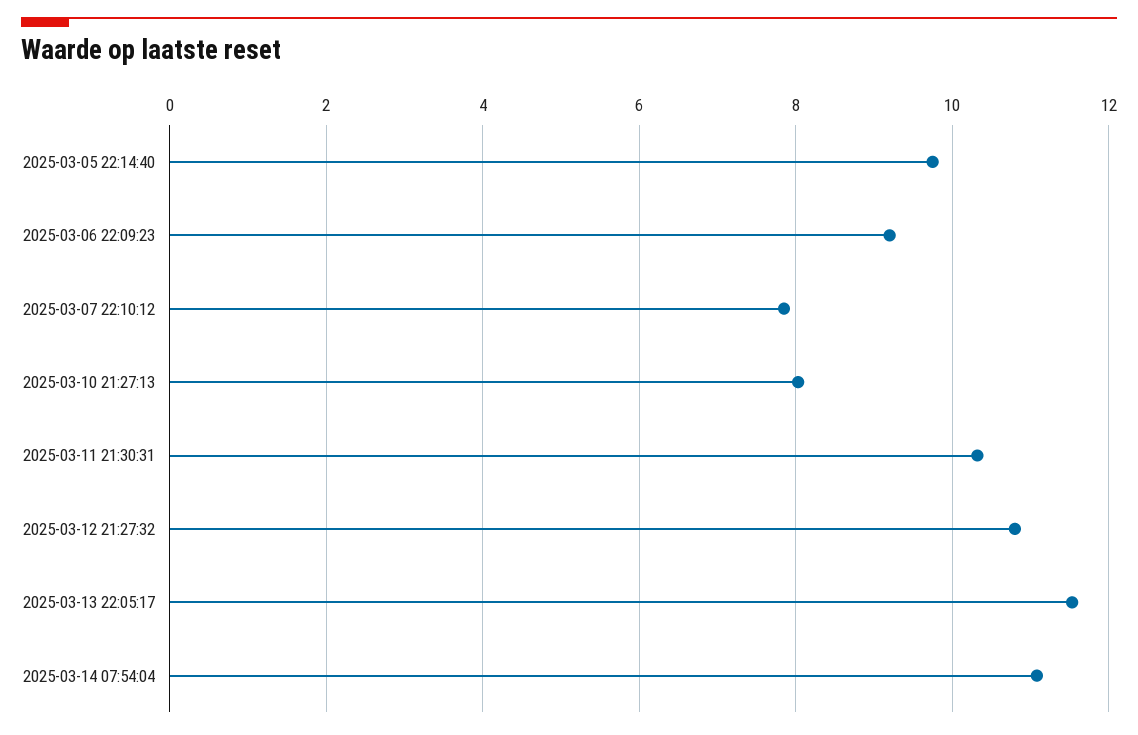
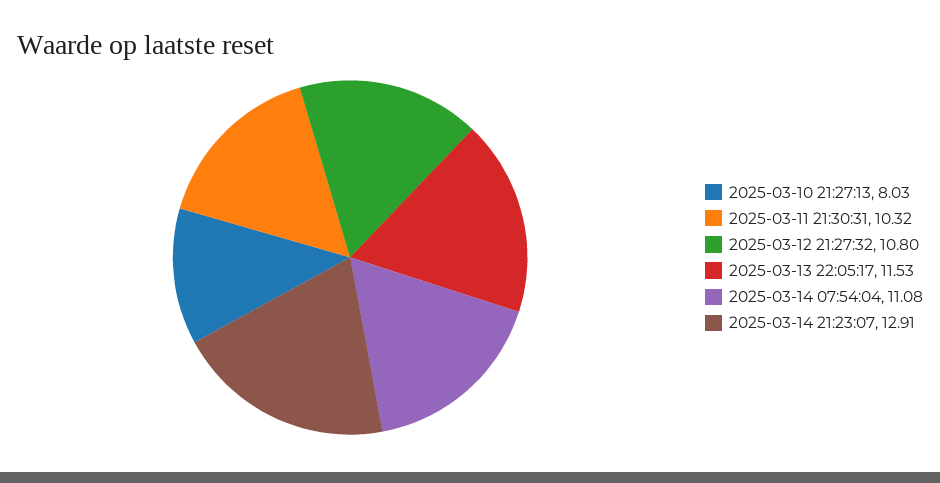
2025-03-05 22:14:40: 9.8 -> none
2025-03-06 22:09:23: 9.2 -> none
2025-03-07 22:10:12: 7.8 -> none
2025-03-14 21:23:07: none -> 12.91

